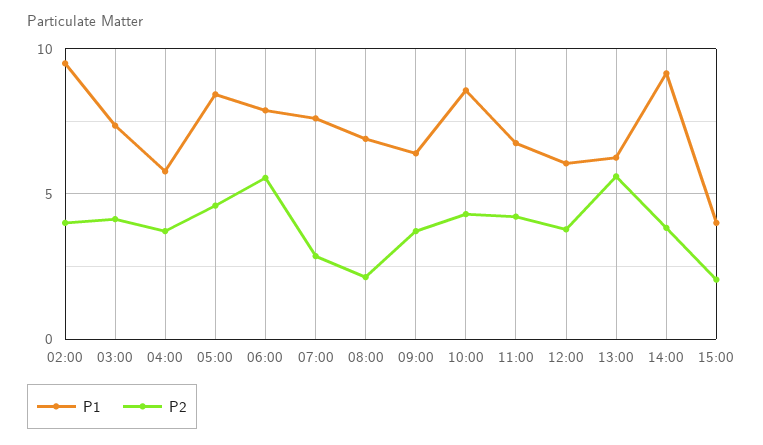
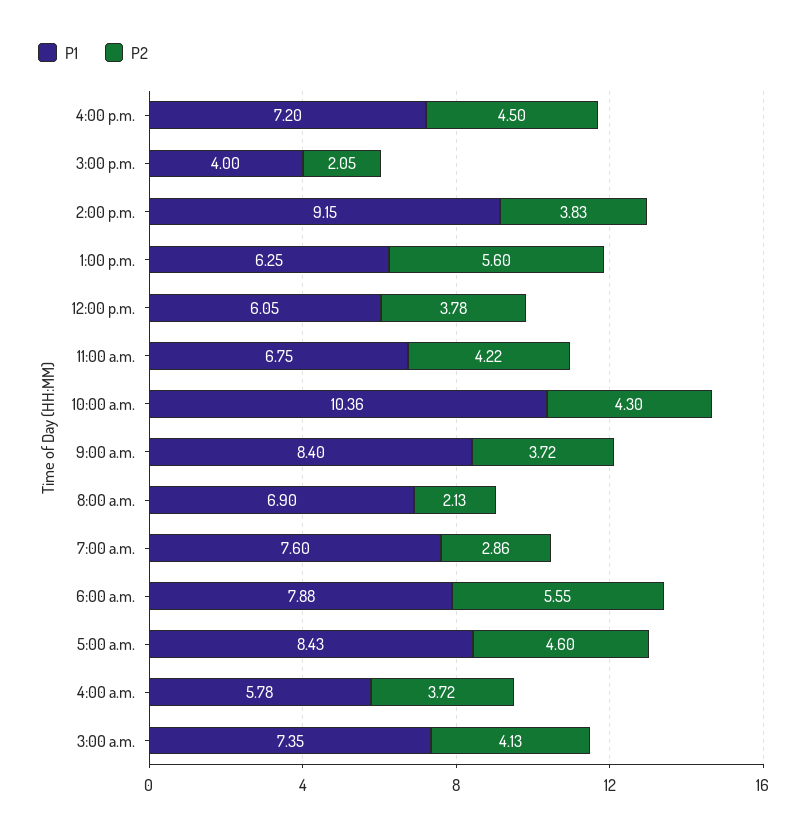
P1, 02:00: 9.5 -> none
P2, 02:00: 4 -> none
P1, 09:00: 6.5 -> 8.4
P1, 10:00: 8.5 -> 10.36
P1, 4:00 p.m.: none -> 7.2
P2, 4:00 p.m.: none -> 4.5

